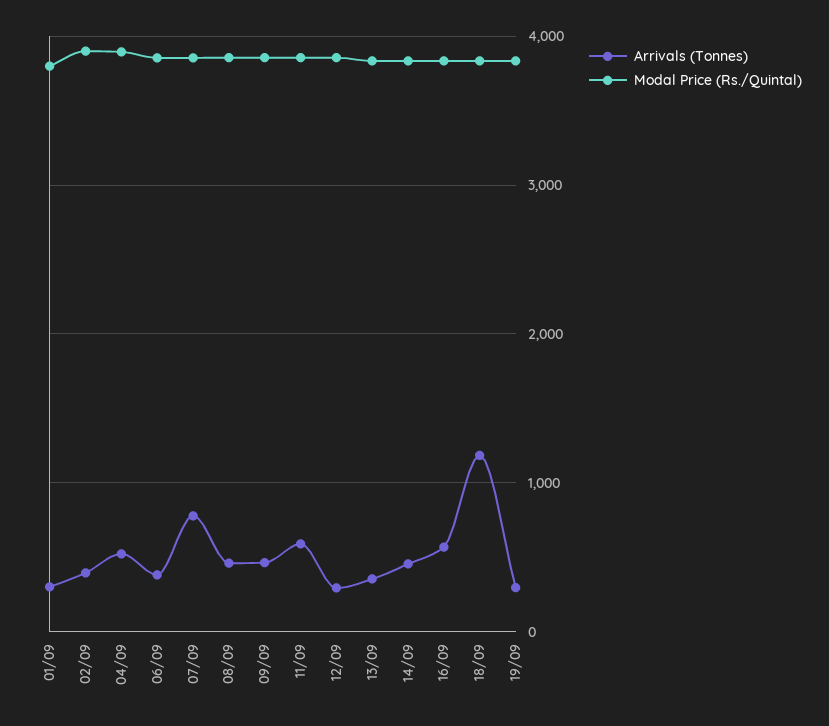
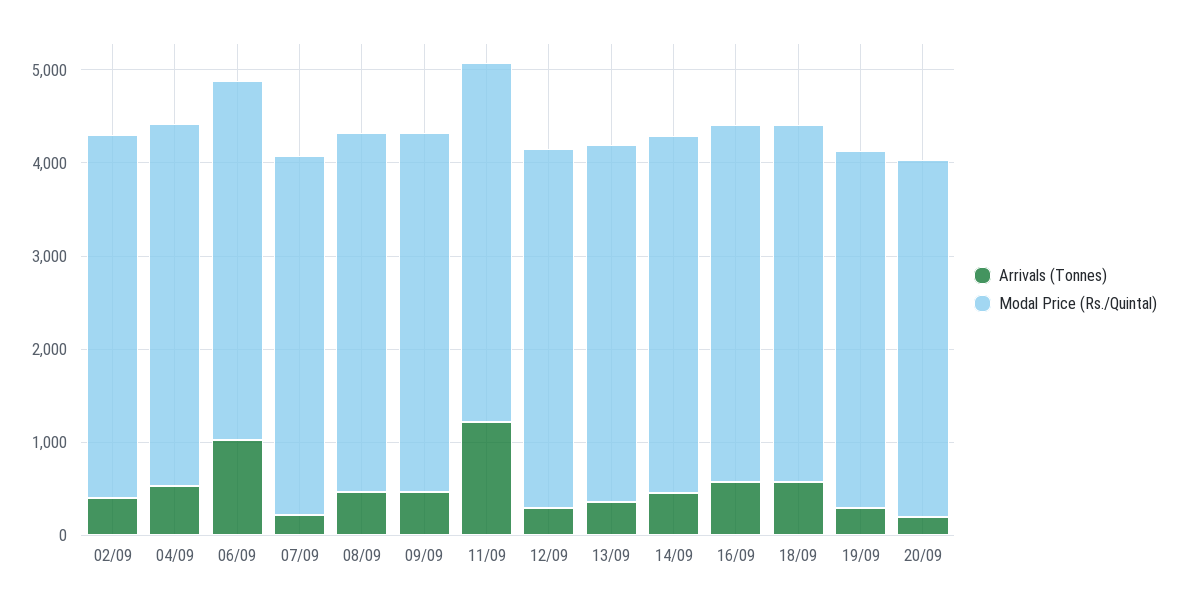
Arrivals (Tonnes), 01/09: 300 -> none
Modal Price (Rs./Quintal), 01/09: 3800 -> none
Arrivals (Tonnes), 06/09: 400 -> 1000
Arrivals (Tonnes), 07/09: 800 -> 200
Arrivals (Tonnes), 11/09: 600 -> 1200
Arrivals (Tonnes), 18/09: 1200 -> 600
Arrivals (Tonnes), 20/09: none -> 200
Modal Price (Rs./Quintal), 20/09: none -> 3800

